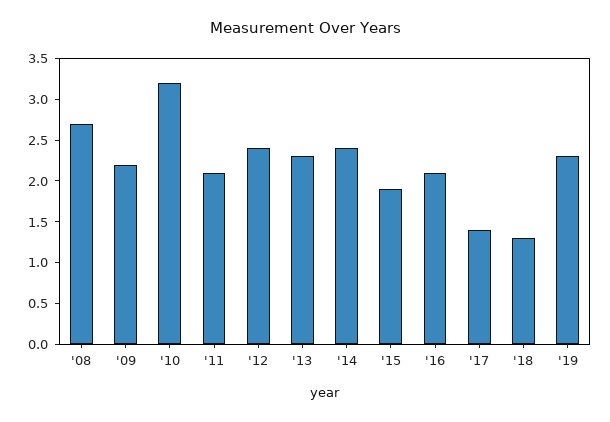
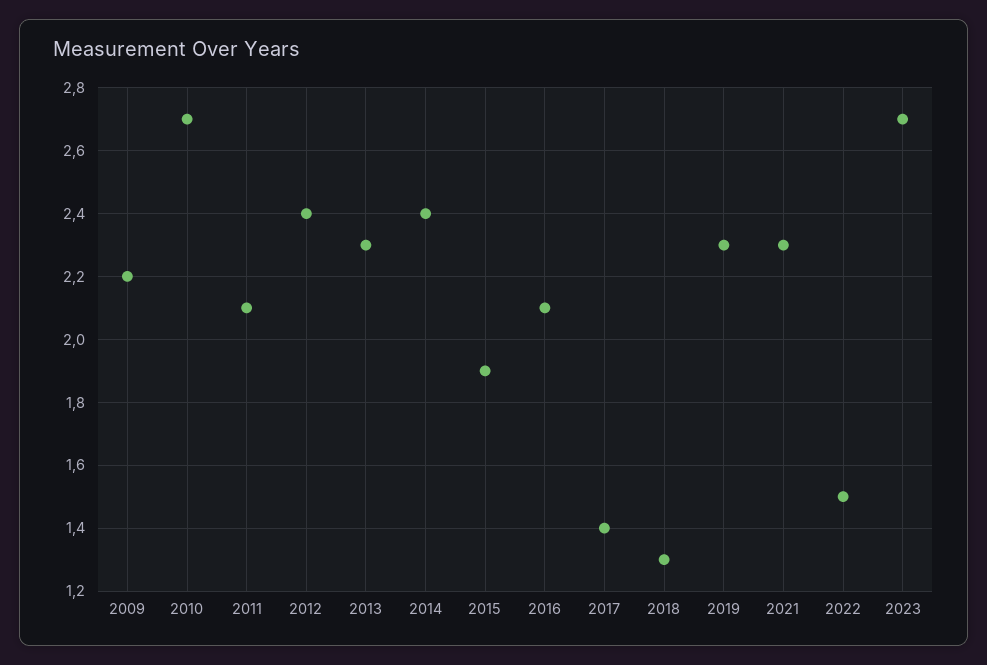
'08: 2.7 -> none
'10: 3.2 -> 2.7
2021: none -> 2.3
2022: none -> 1.5
2023: none -> 2.7

